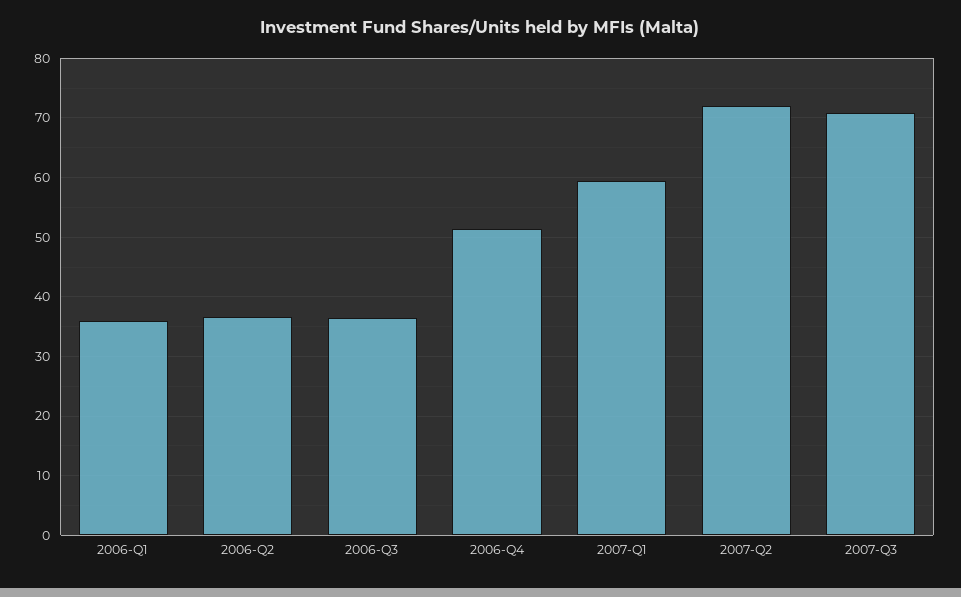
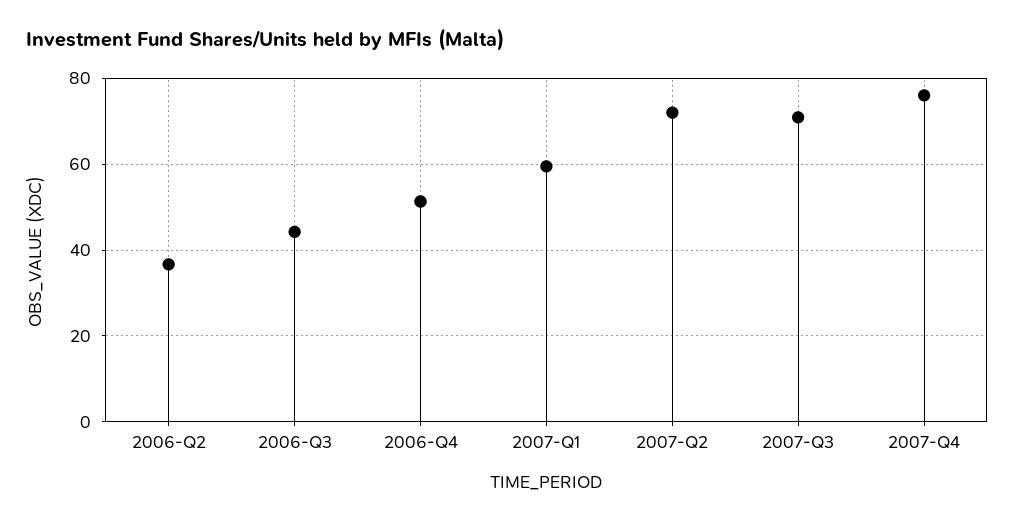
2006-Q1: 36 -> none
2006-Q3: 36 -> 44
2007-Q4: none -> 76

